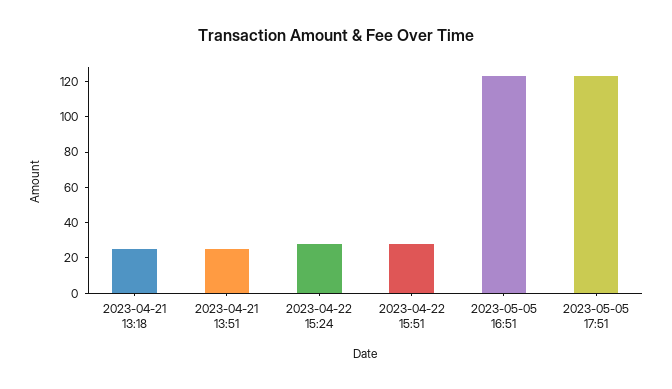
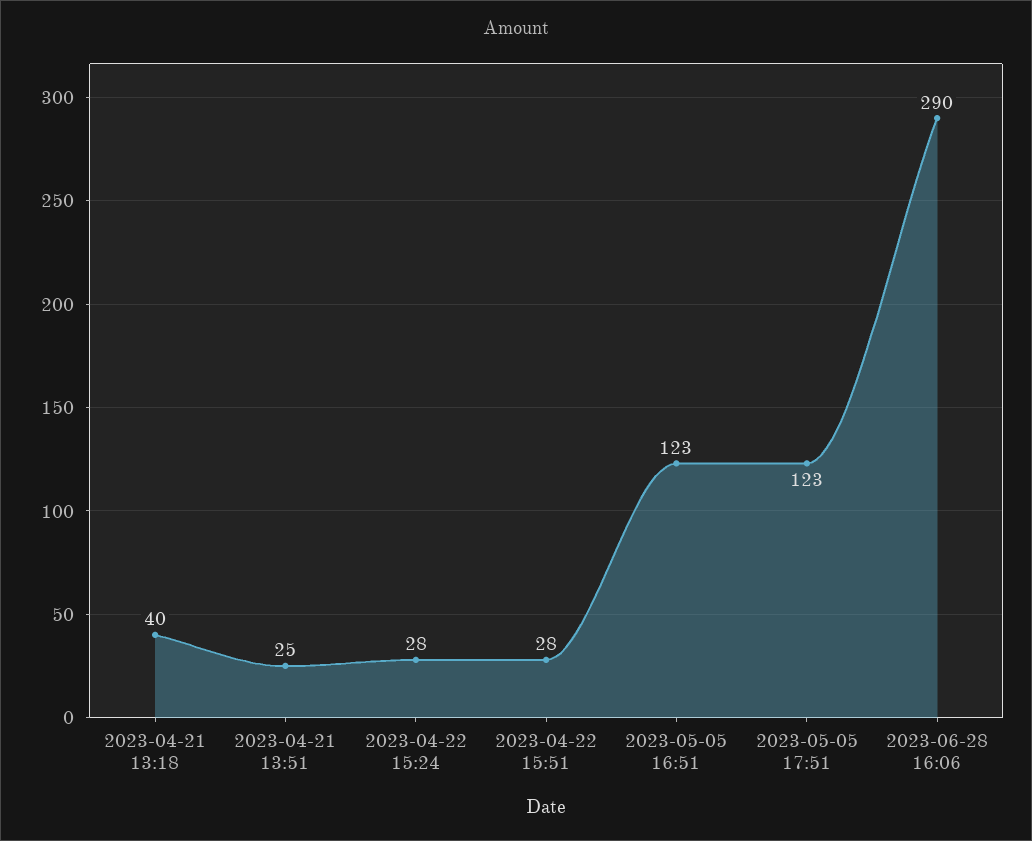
2023-04-21 13:18: 25 -> 40
2023-06-28 16:06: none -> 290

